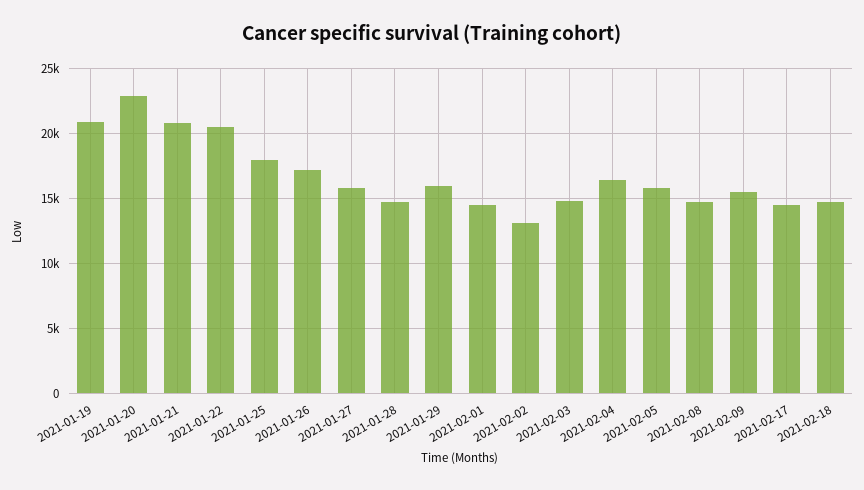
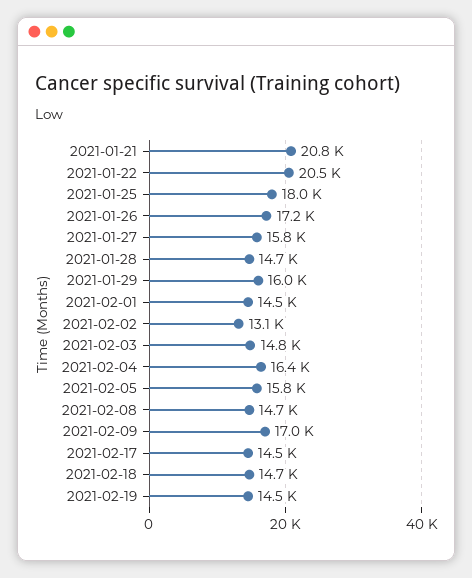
2021-01-19: 21000 -> none
2021-01-20: 23000 -> none
2021-02-09: 15500 -> 17000
2021-02-19: none -> 14500

